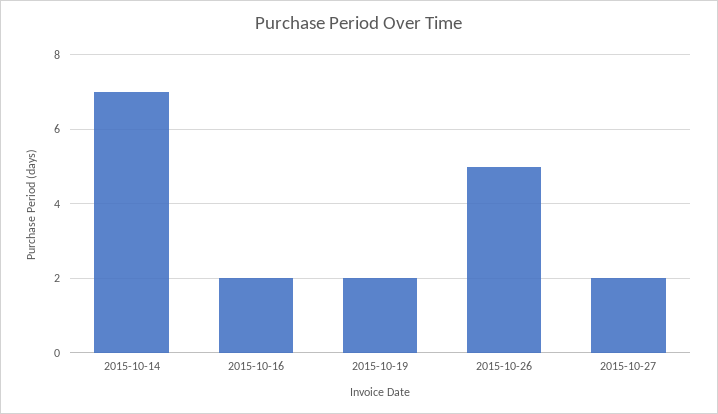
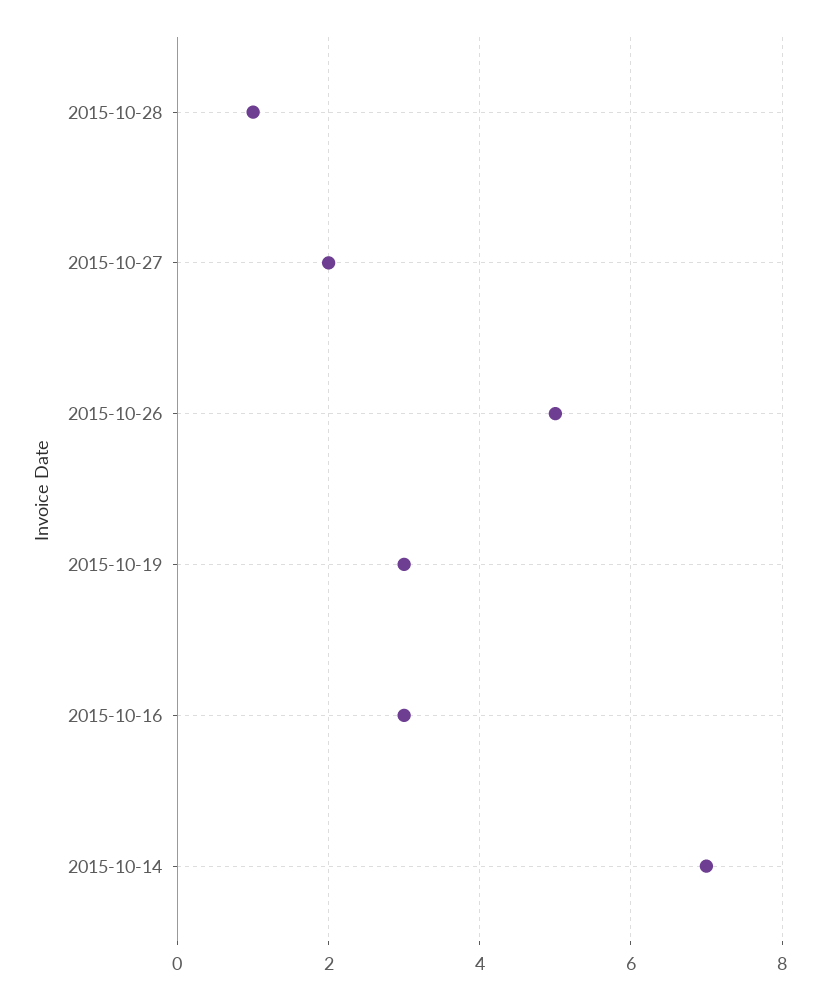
2015-10-16: 2 -> 3
2015-10-19: 2 -> 3
2015-10-28: none -> 1

